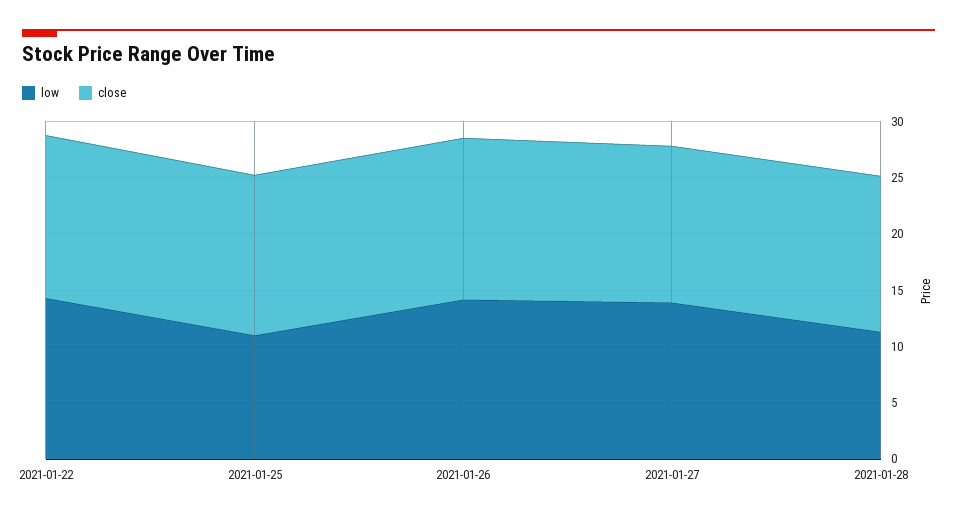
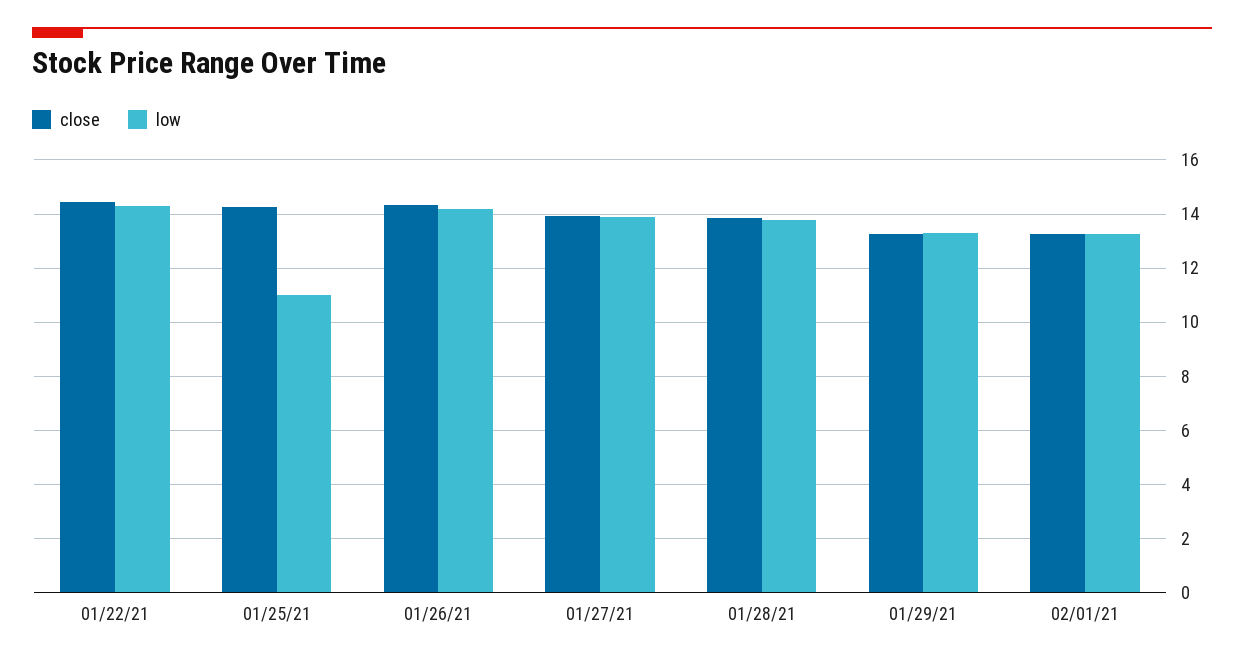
low, 2021-01-28: 11 -> 13.75
close, 01/29/21: none -> 13.25
low, 01/29/21: none -> 13.25
close, 02/01/21: none -> 13.25
low, 02/01/21: none -> 13.25

